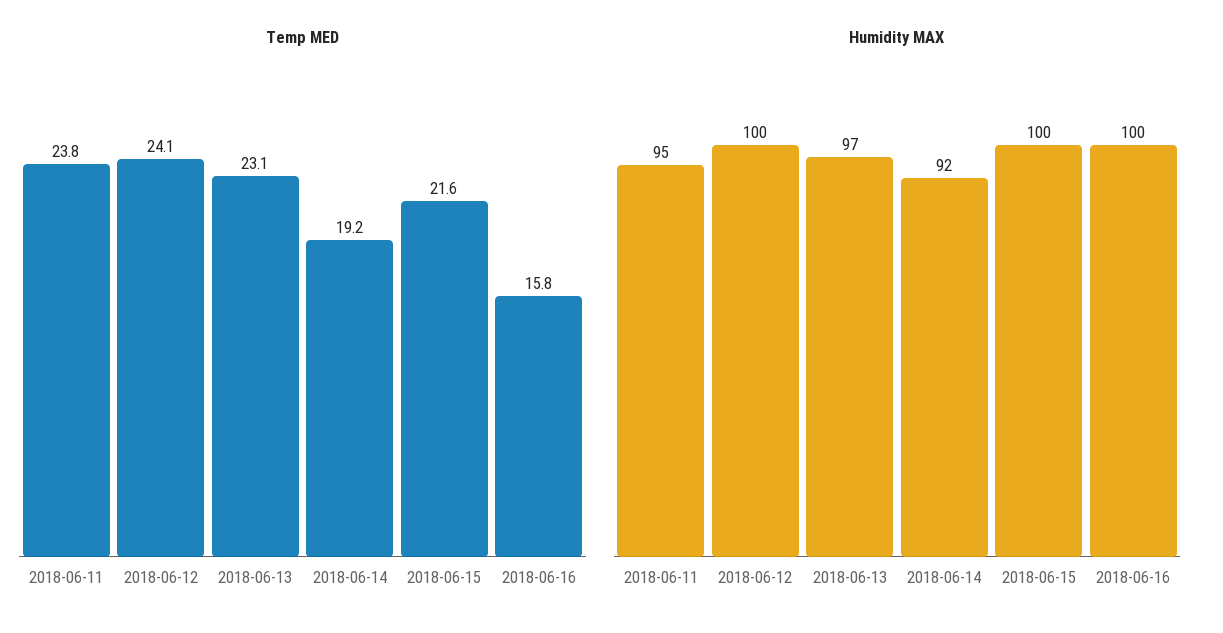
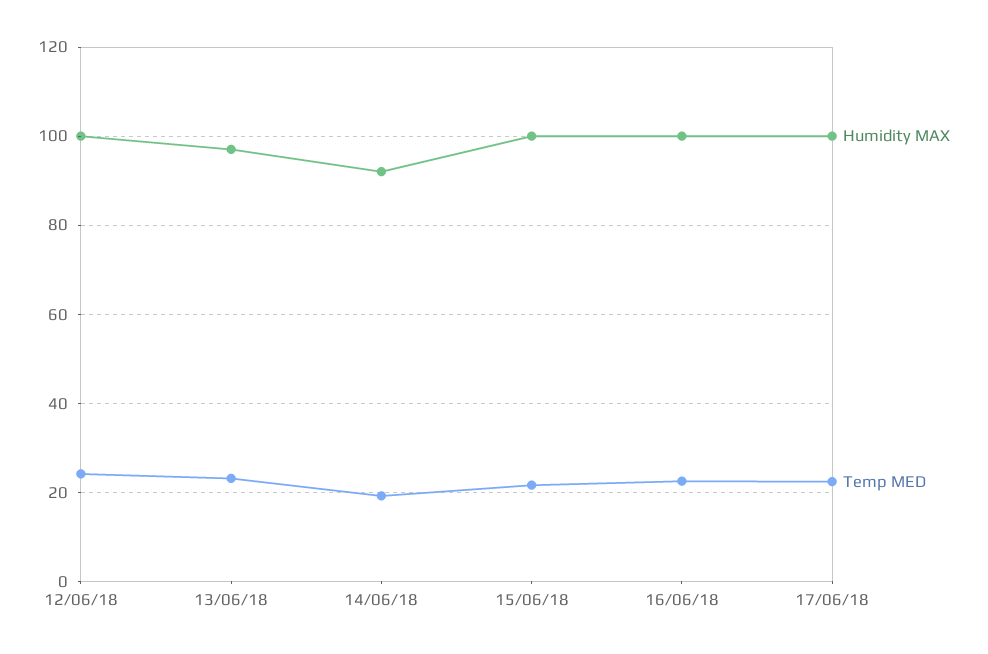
Temp MED, 2018-06-11: 23.8 -> none
Temp MED, 2018-06-16: 15.8 -> 22
Humidity MAX, 2018-06-11: 95 -> none
Humidity MAX, 17/06/18: none -> 100
Temp MED, 17/06/18: none -> 22

